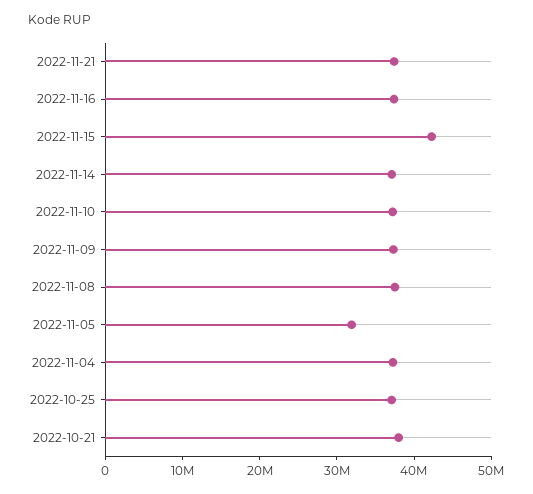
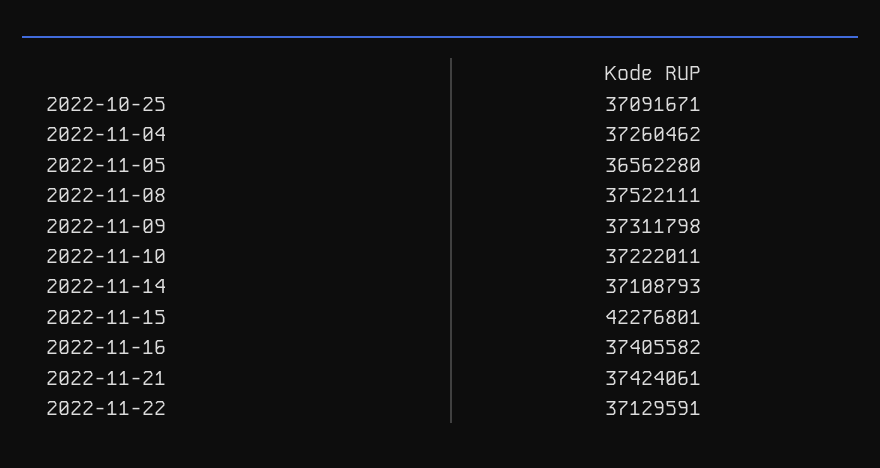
2022-11-05: 32000000 -> 36562280
2022-10-21: 38000000 -> none
2022-11-22: none -> 37129591

